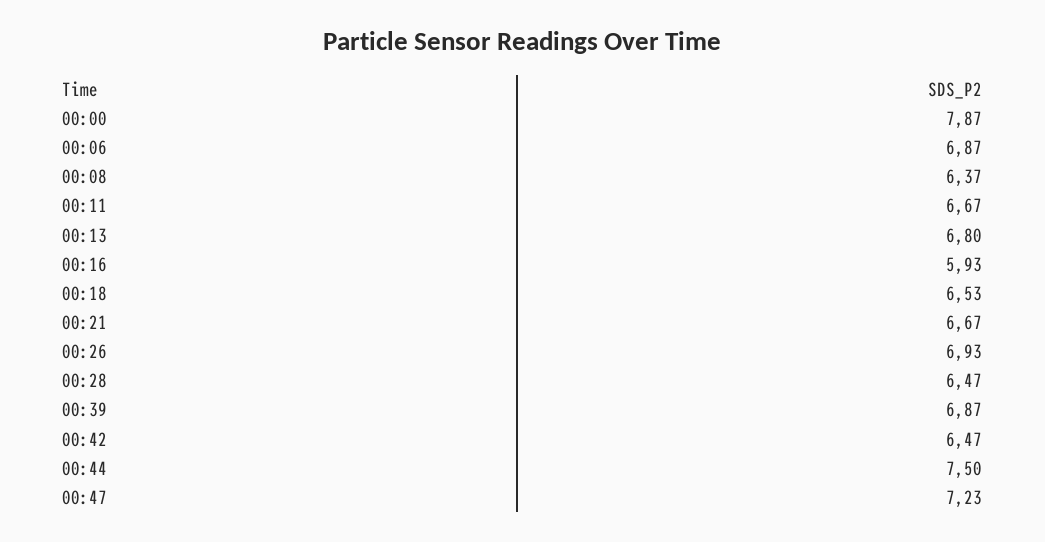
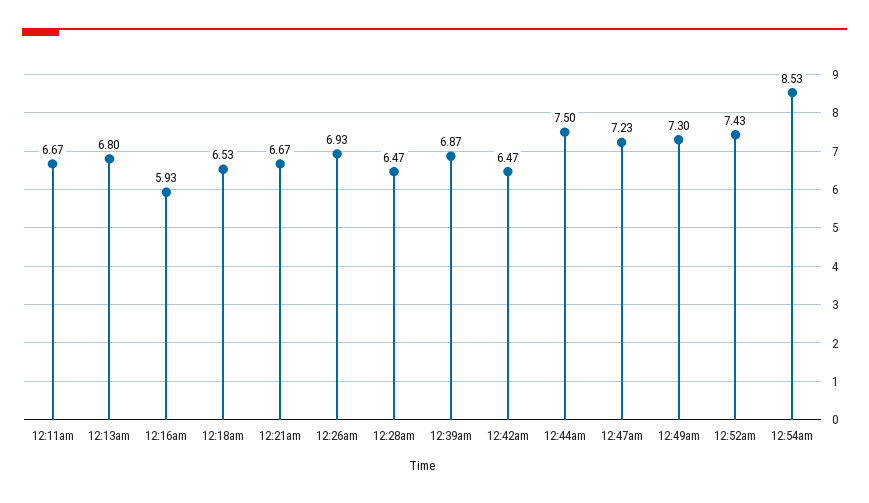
00:00: 7.87 -> none
00:06: 6.87 -> none
00:08: 6.37 -> none
12:49am: none -> 7.3
12:52am: none -> 7.43
12:54am: none -> 8.53

